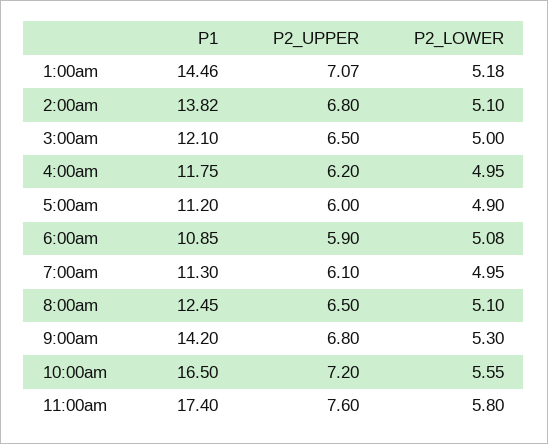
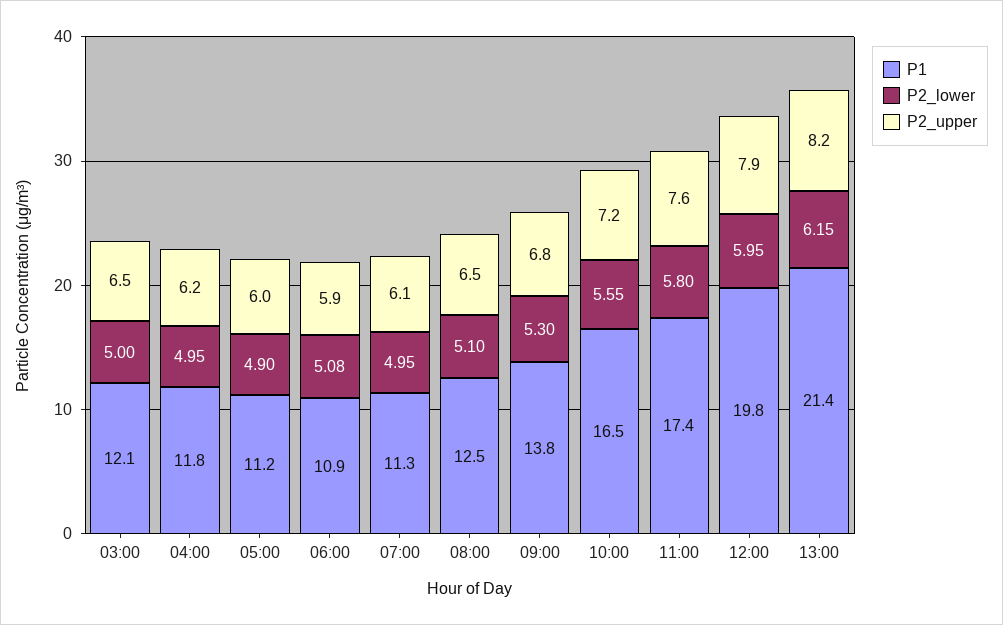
P1, 1:00am: 14.46 -> none
P2_UPPER, 1:00am: 7.07 -> none
P2_LOWER, 1:00am: 5.18 -> none
P1, 2:00am: 13.82 -> none
P2_UPPER, 2:00am: 6.8 -> none
P2_LOWER, 2:00am: 5.1 -> none
P1, 9:00am: 14.2 -> 13.8
P1, 12:00: none -> 19.8
P2_LOWER, 12:00: none -> 5.95
P2_UPPER, 12:00: none -> 7.9
P1, 13:00: none -> 21.4
P2_LOWER, 13:00: none -> 6.15
P2_UPPER, 13:00: none -> 8.2

